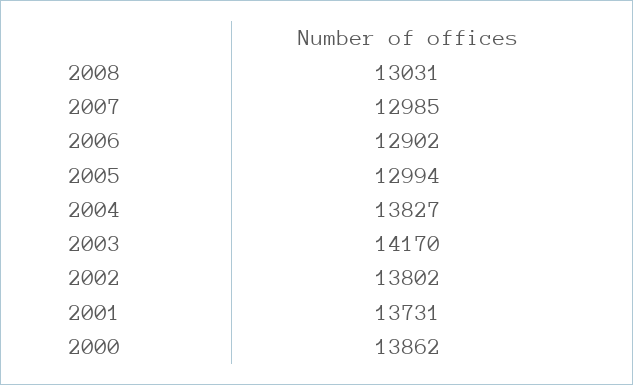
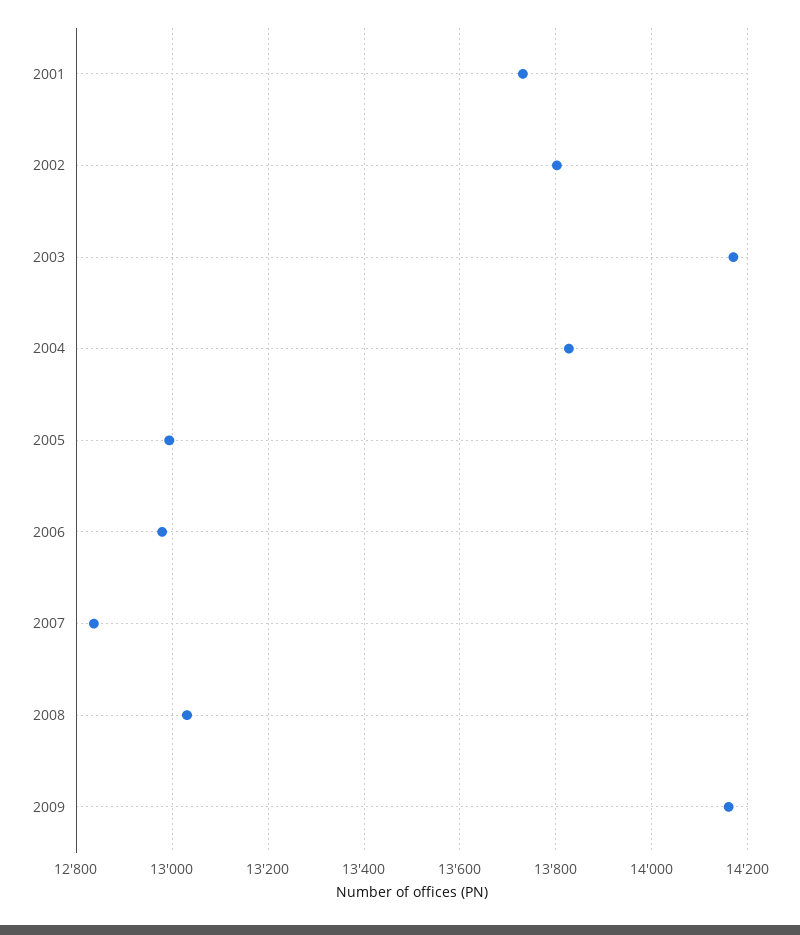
2007: 12985 -> 12840
2006: 12902 -> 12980
2000: 13862 -> none
2009: none -> 14160

